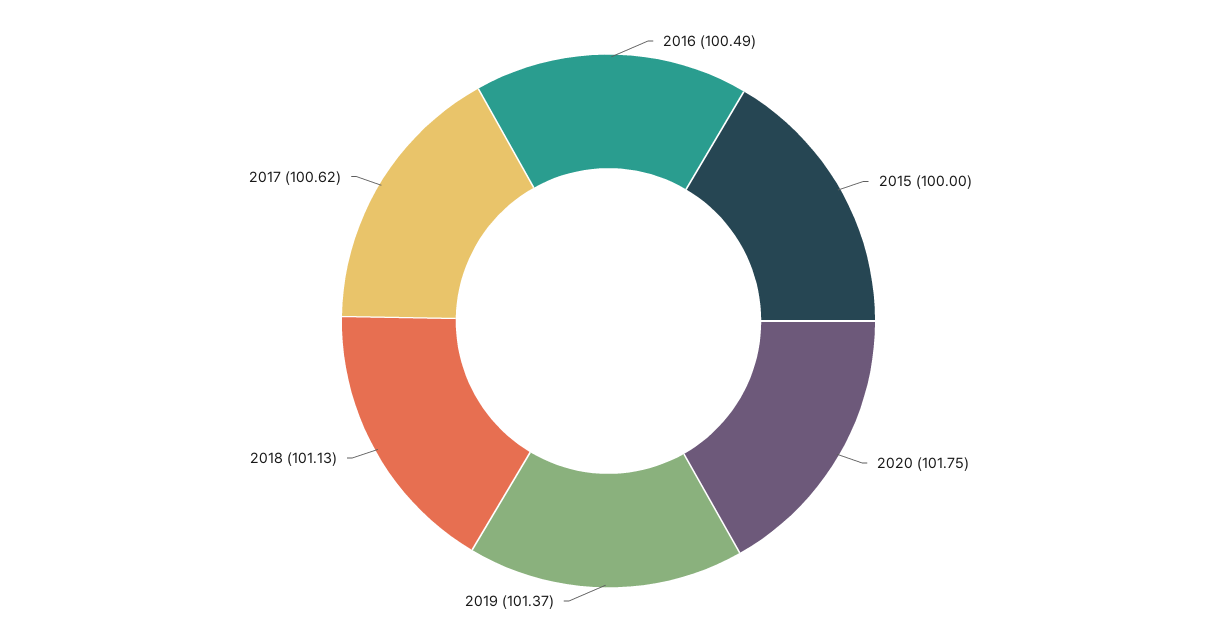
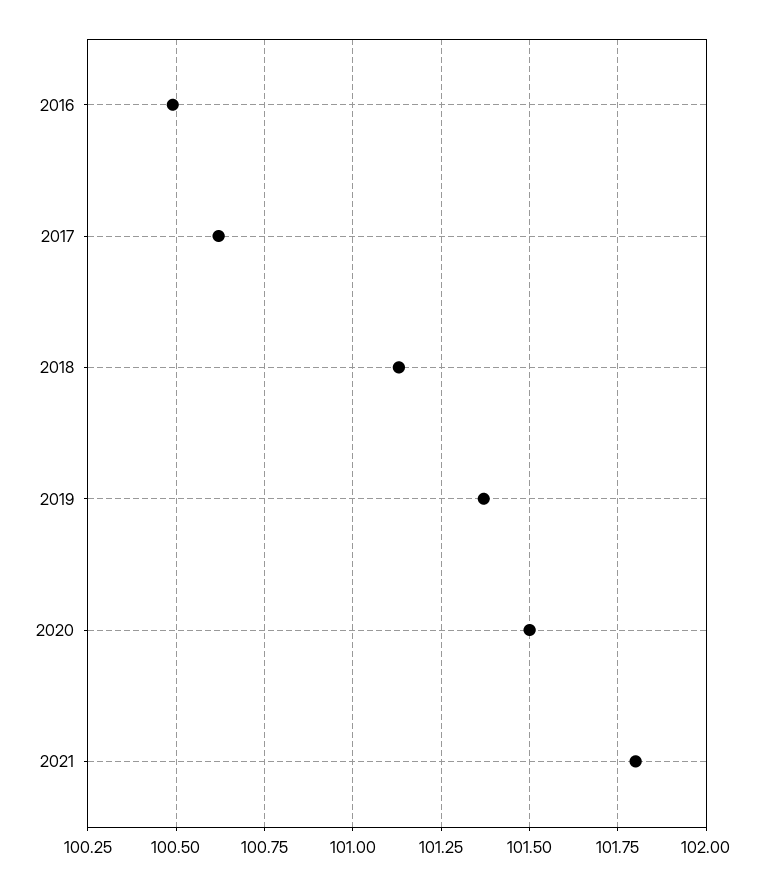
2015: 100 -> none
2020: 101.75 -> 101.5
2021: none -> 101.8

